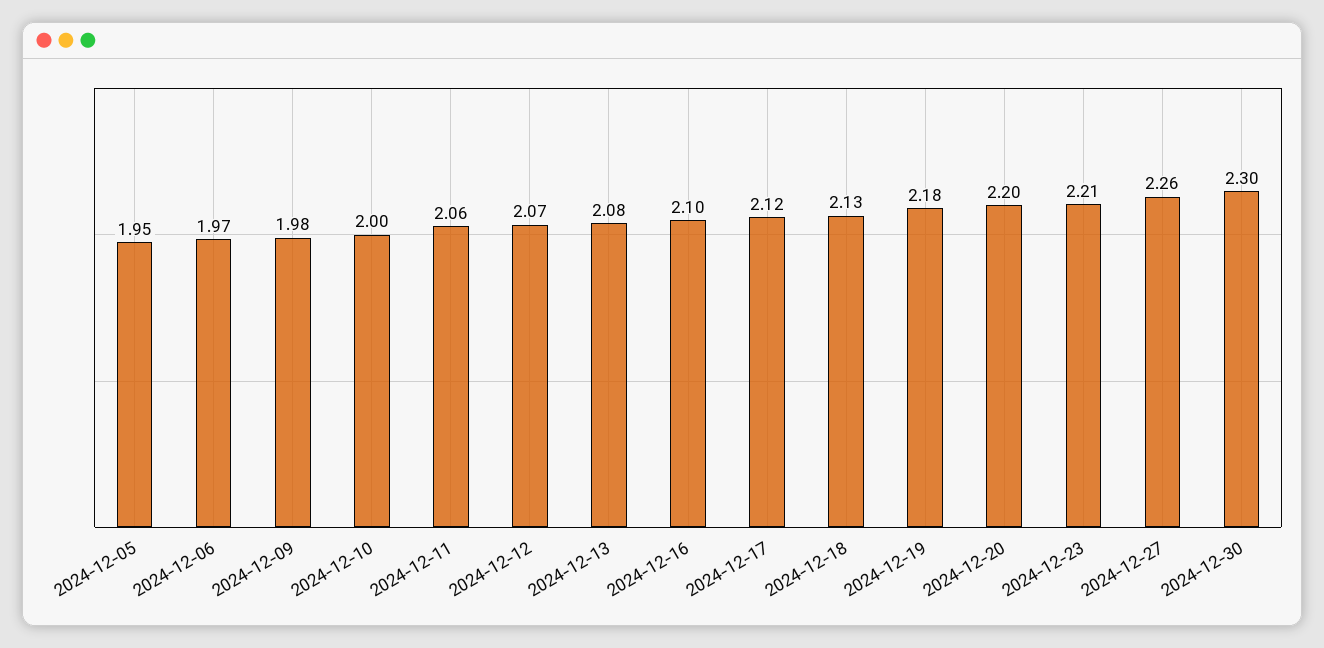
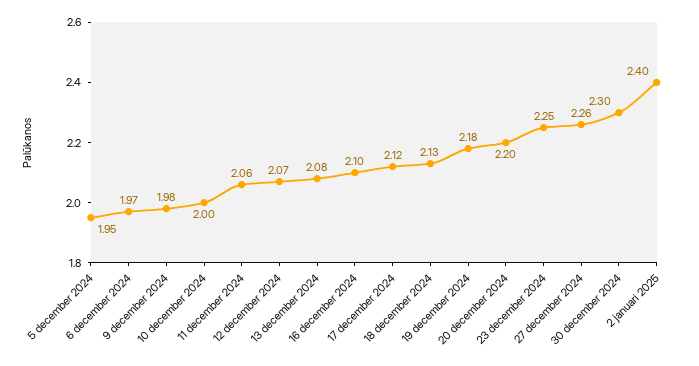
2024-12-23: 2.21 -> 2.25
2 januari 2025: none -> 2.4

